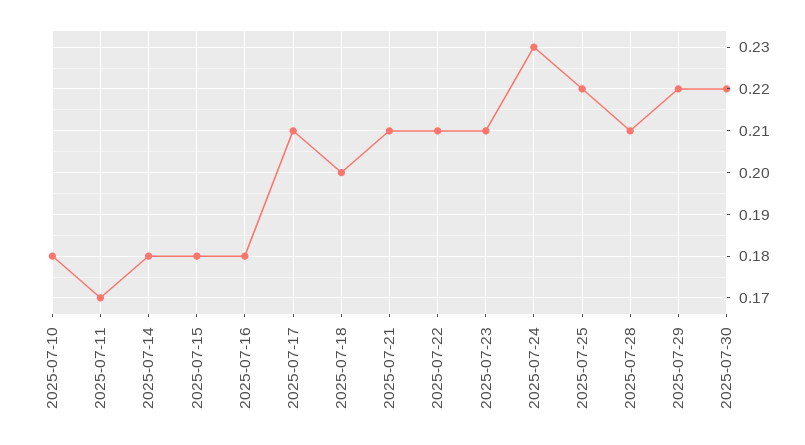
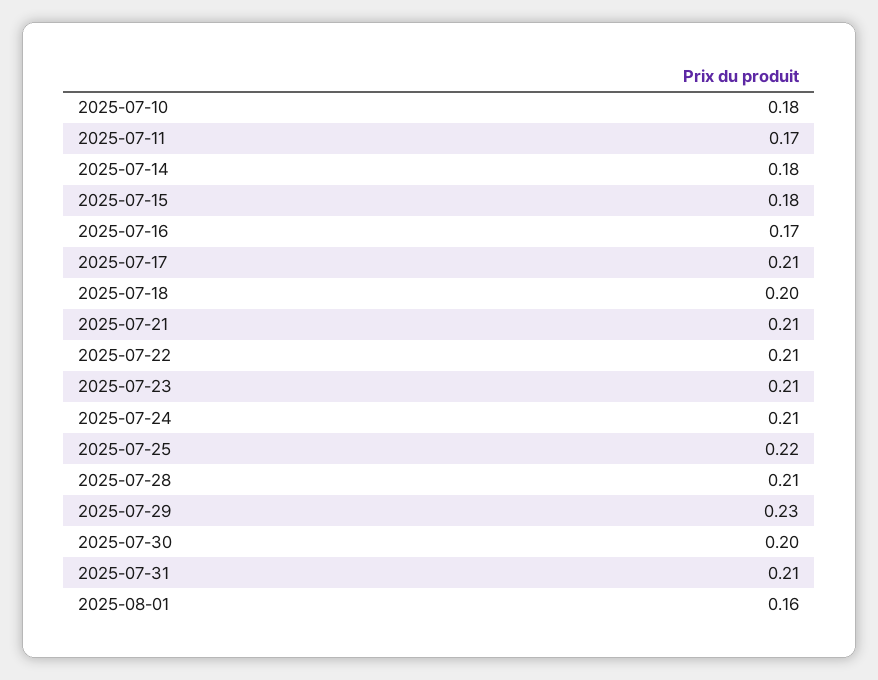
2025-07-16: 0.18 -> 0.17
2025-07-24: 0.23 -> 0.21
2025-07-29: 0.22 -> 0.23
2025-07-30: 0.22 -> 0.2
2025-07-31: none -> 0.21
2025-08-01: none -> 0.16

